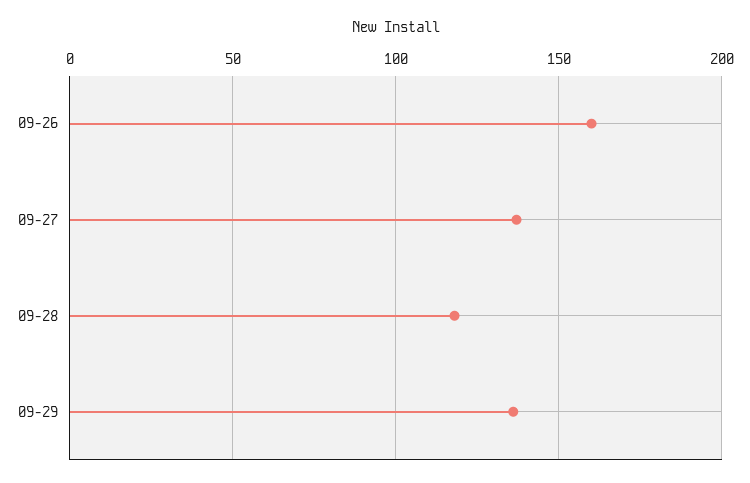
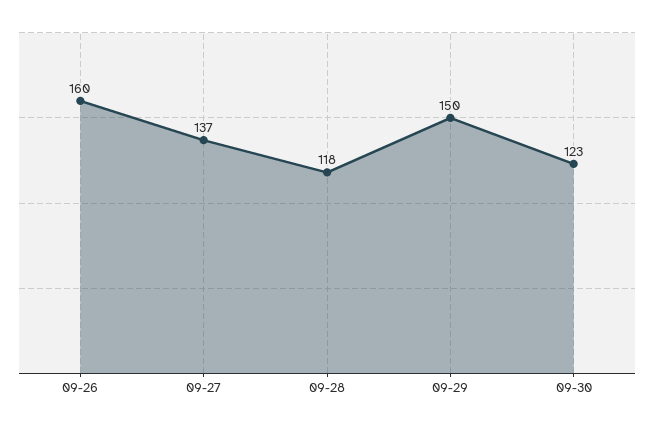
09-29: 135 -> 150
09-30: none -> 123

